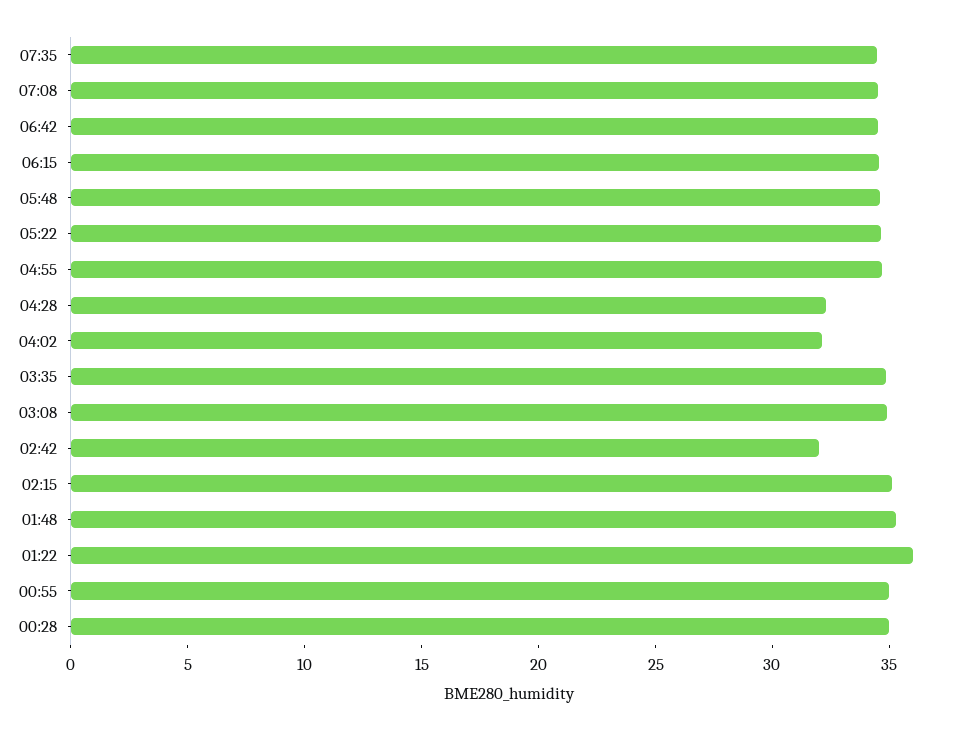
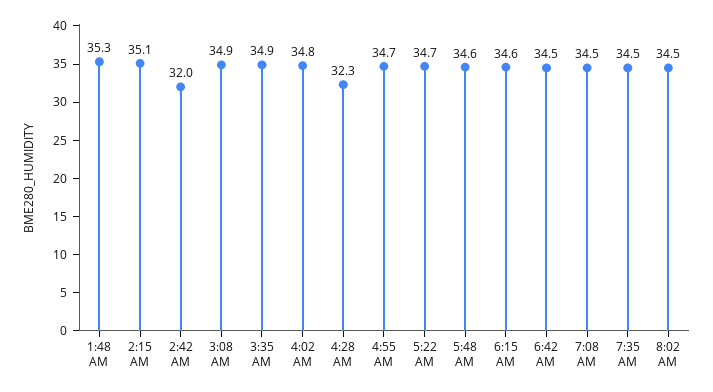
04:02: 32 -> 34.8
01:22: 36 -> none
00:55: 35 -> none
00:28: 35 -> none
8:02 AM: none -> 34.5

